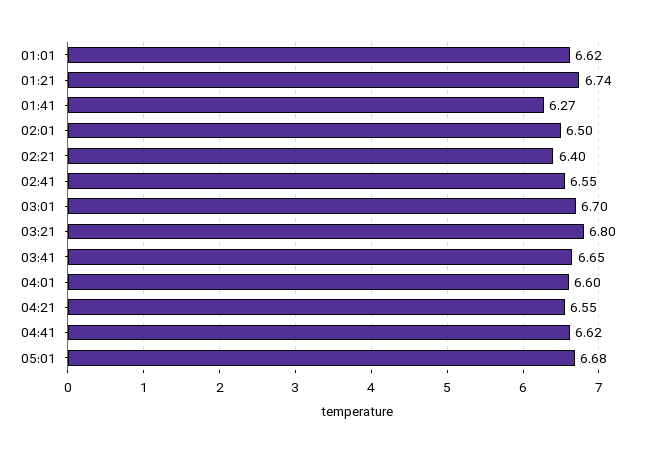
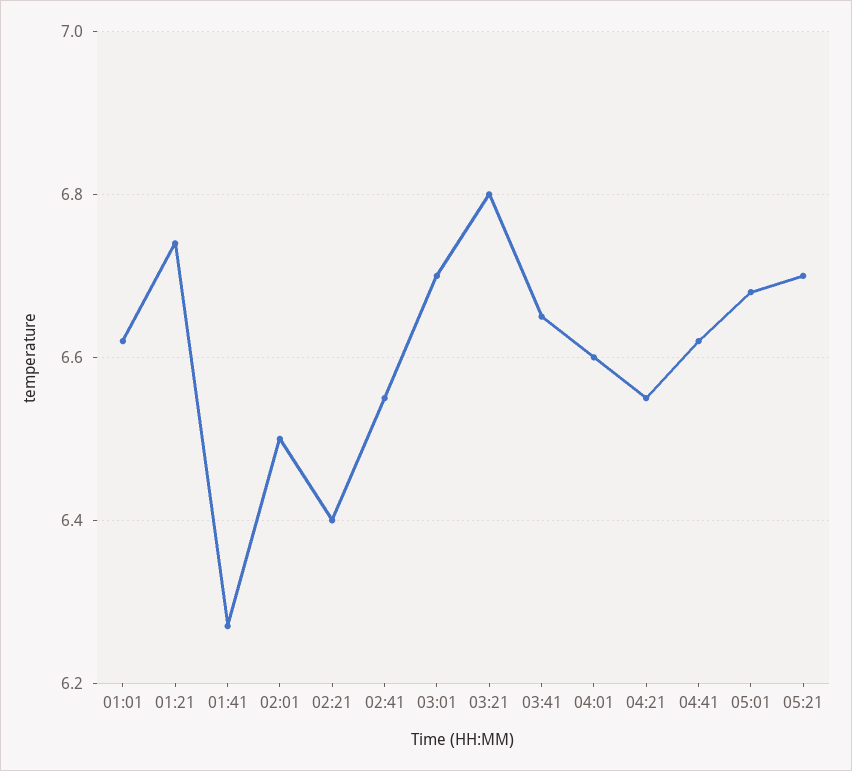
05:21: none -> 6.7

